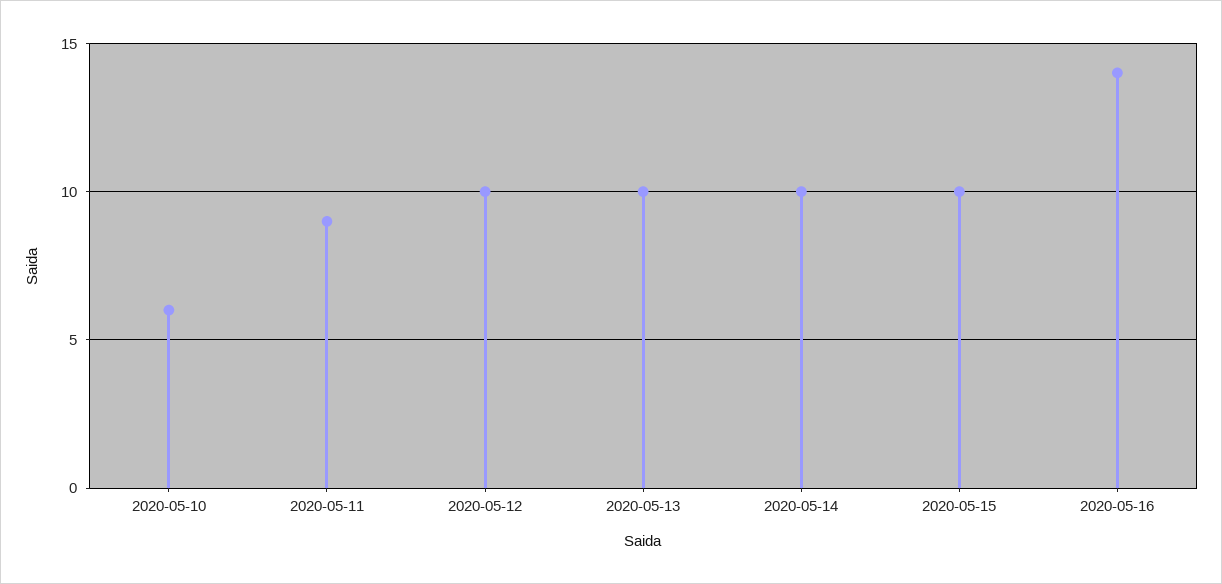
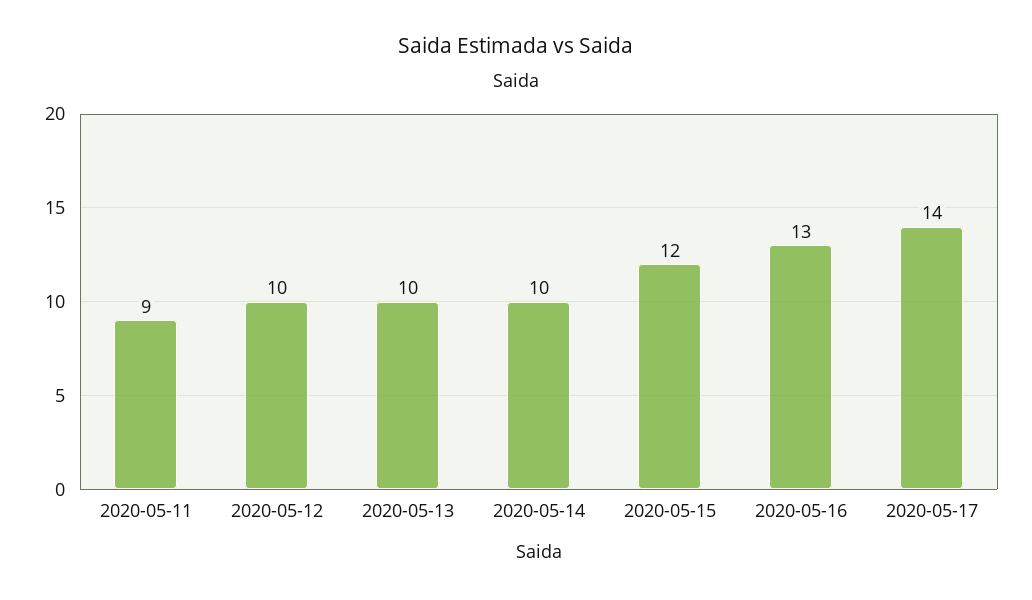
2020-05-10: 6 -> none
2020-05-15: 10 -> 12
2020-05-16: 14 -> 13
2020-05-17: none -> 14

